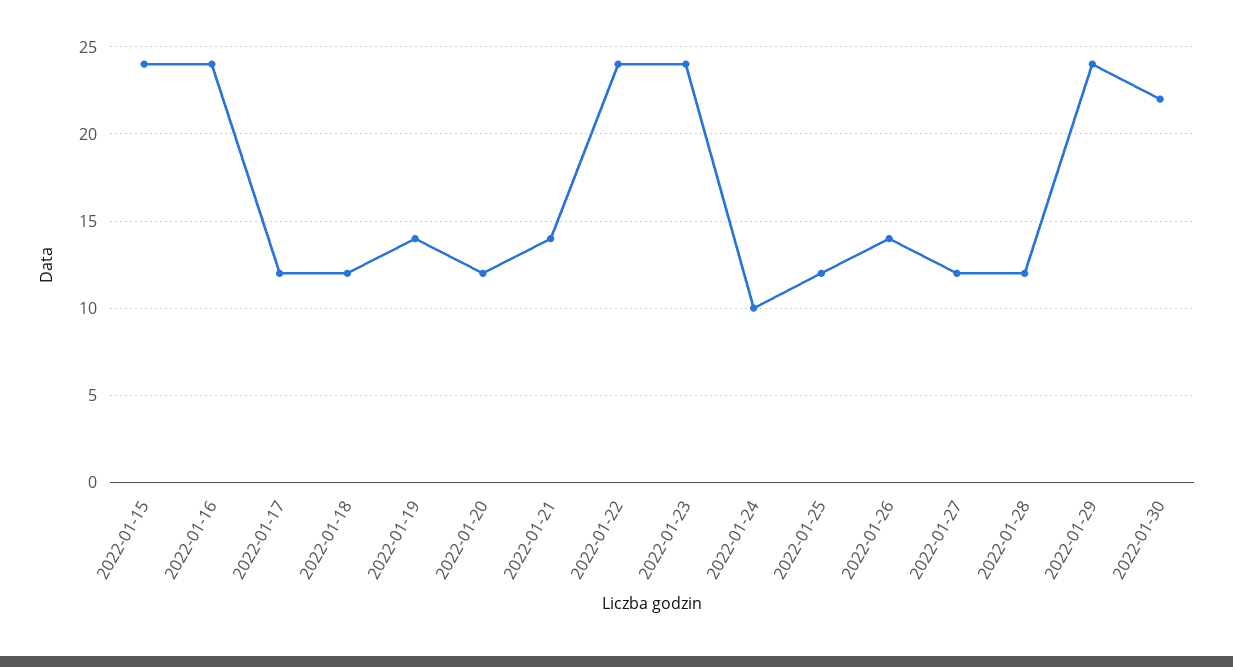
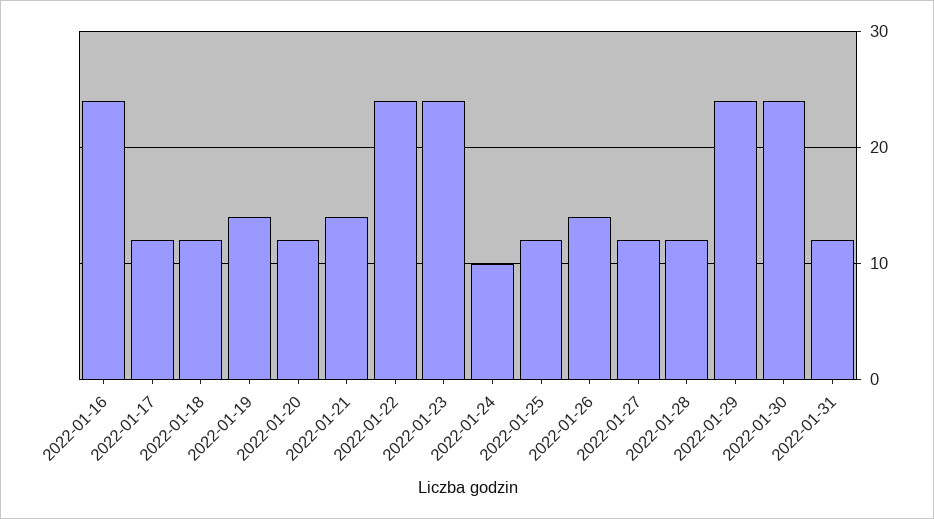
2022-01-15: 24 -> none
2022-01-30: 22 -> 24
2022-01-31: none -> 12

